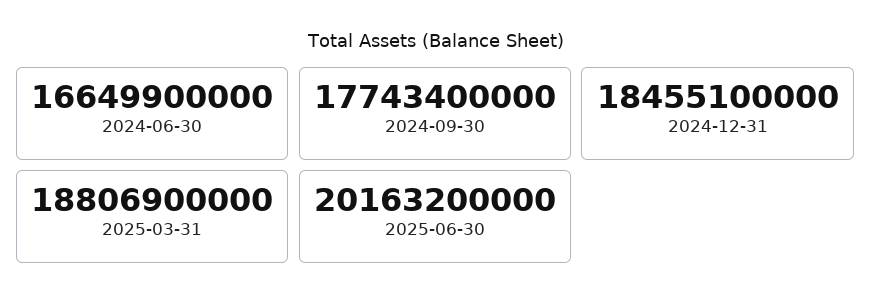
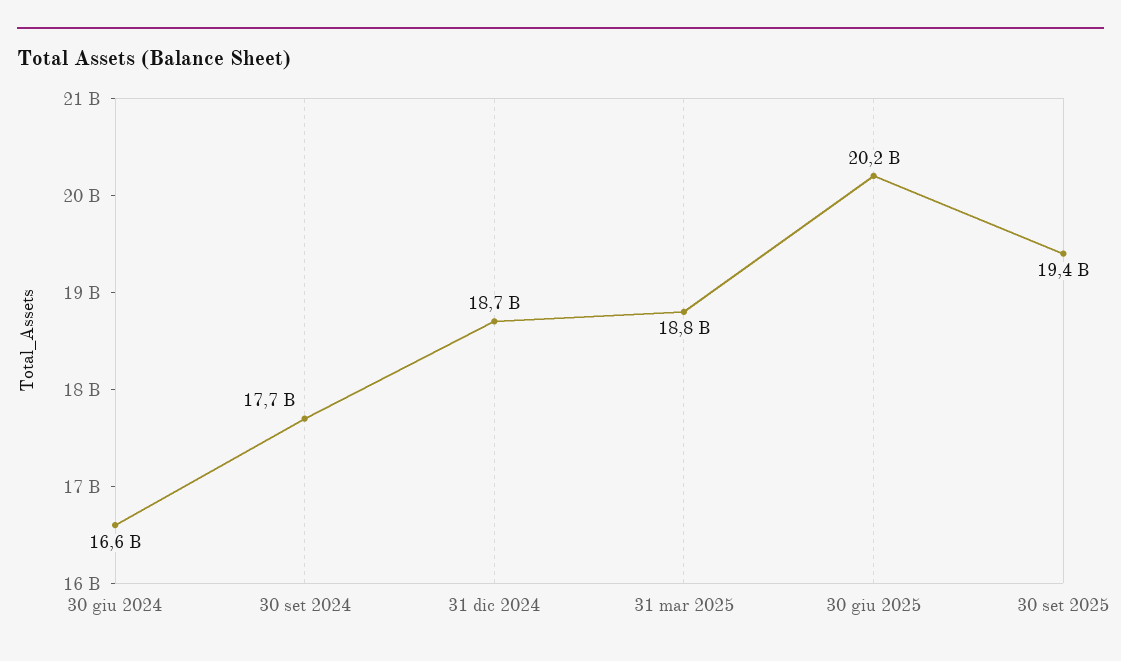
2024-12-31: 18455100000 -> 18700000000
30 set 2025: none -> 19400000000

